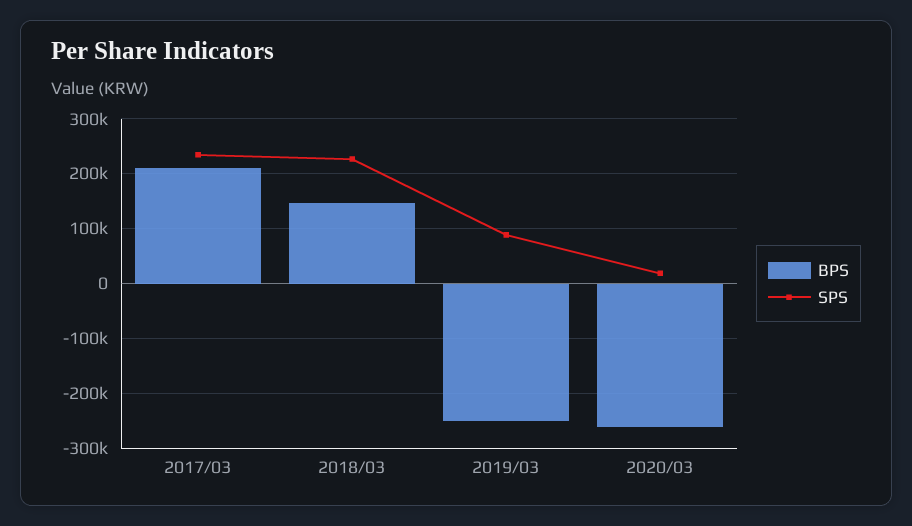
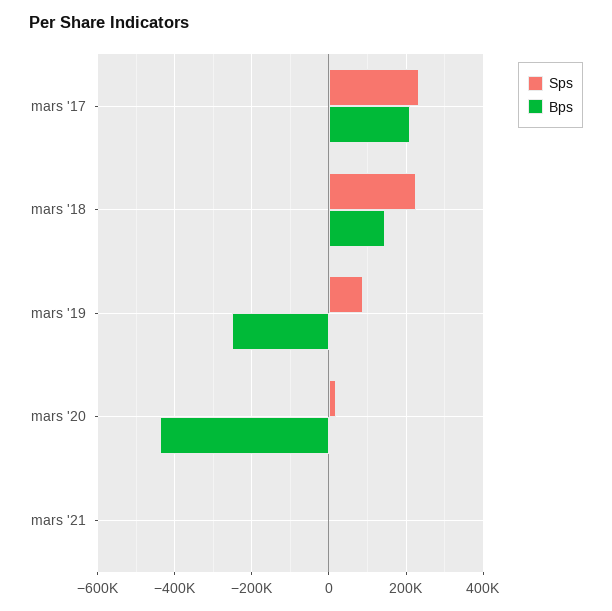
BPS, 2020/03: -260000 -> -440000
SPS, mars '21: none -> 0
BPS, mars '21: none -> 0

